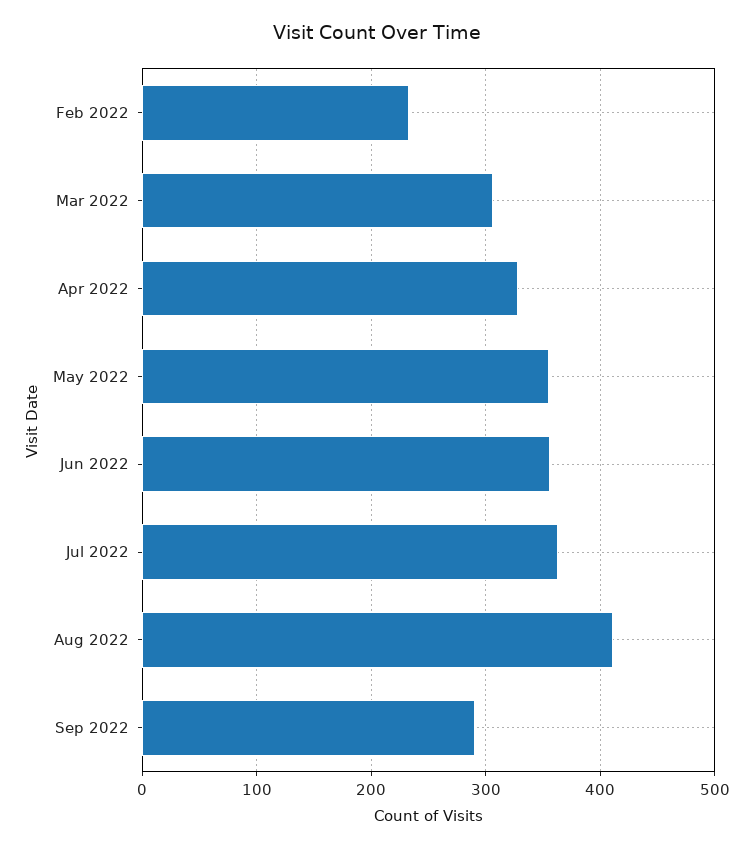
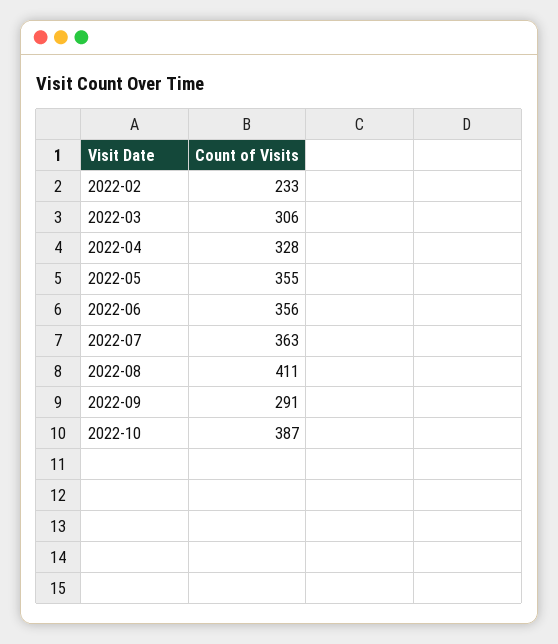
2022-10: none -> 387

